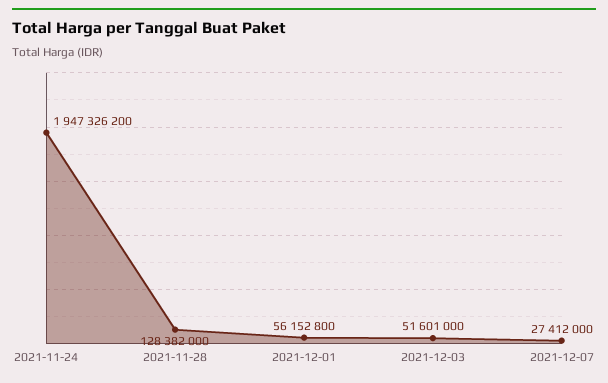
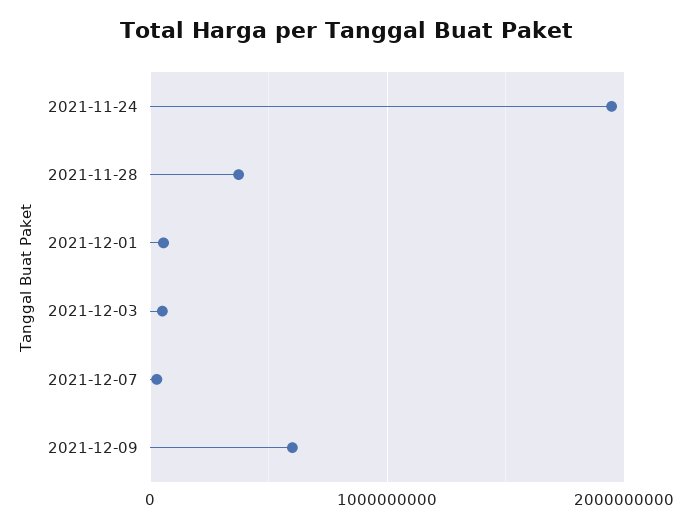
2021-11-28: 128382000 -> 400000000
2021-12-09: none -> 600000000

